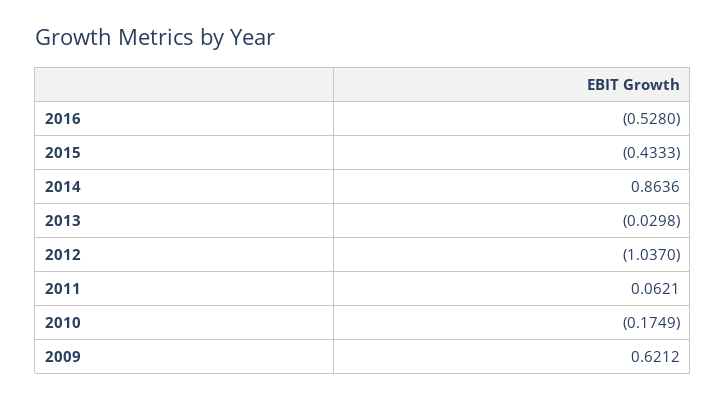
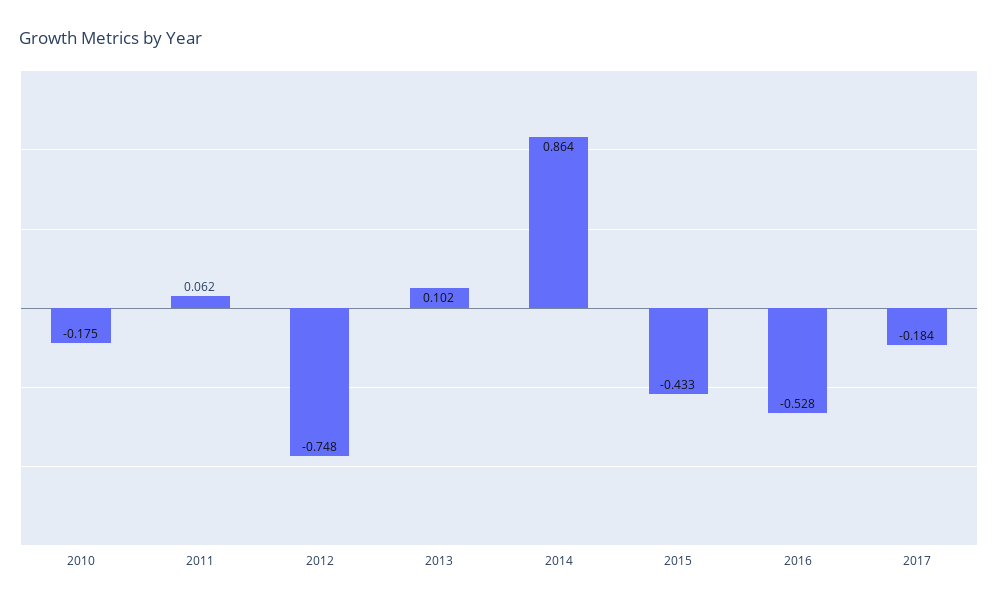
2013: -0.0298 -> 0.102
2012: -1.037 -> -0.748
2009: 0.6212 -> none
2017: none -> -0.184

